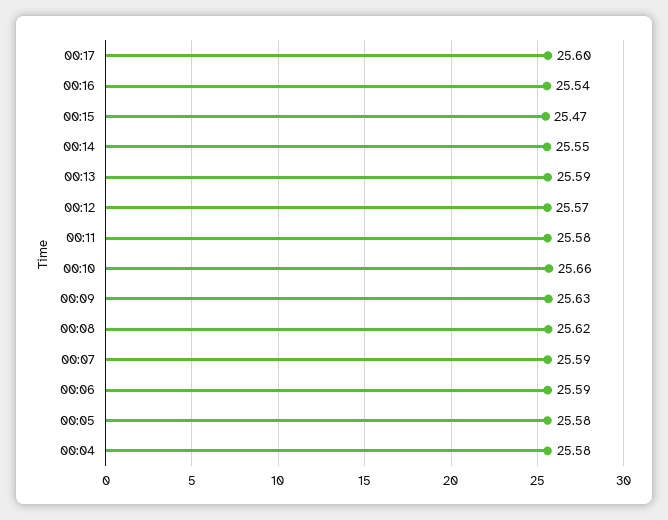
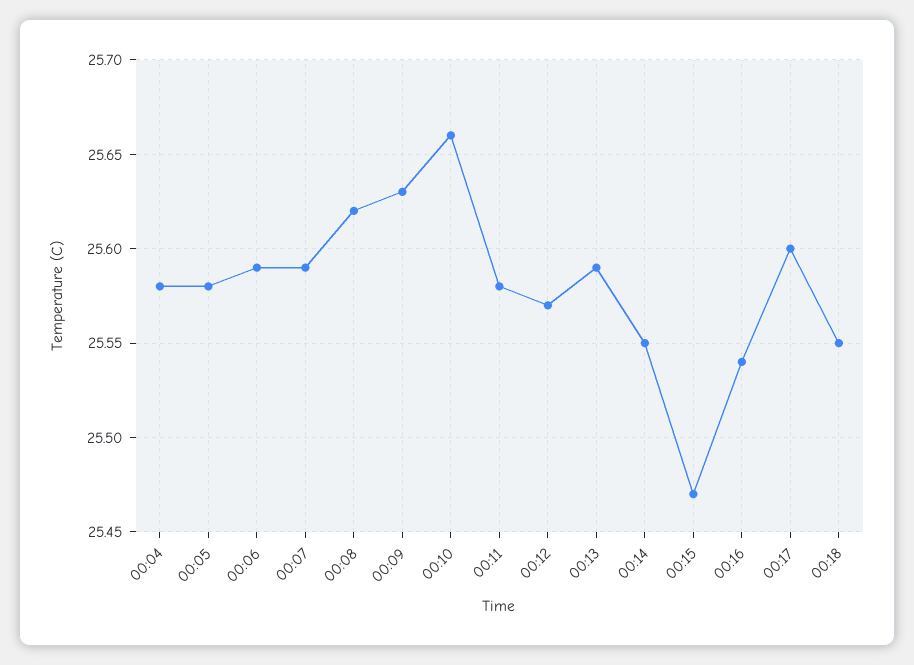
00:18: none -> 25.55

